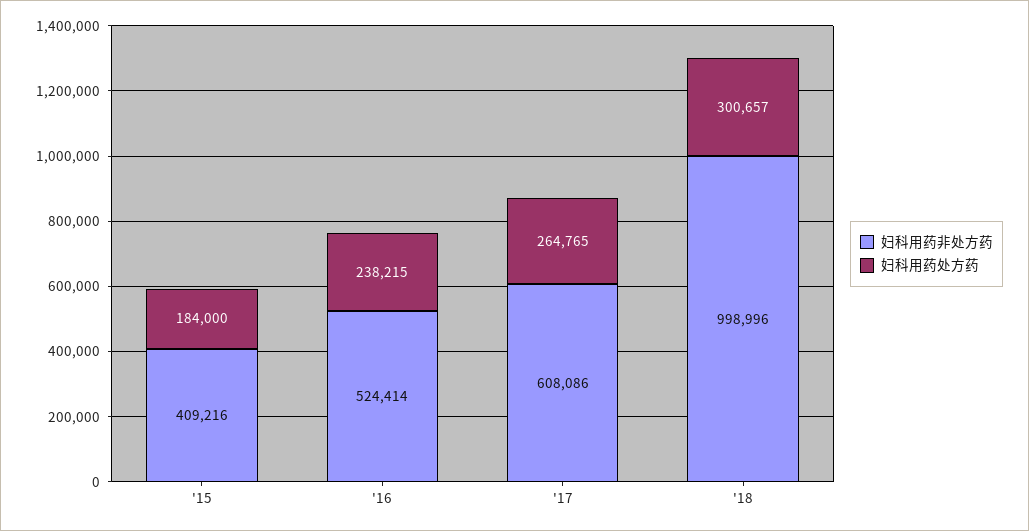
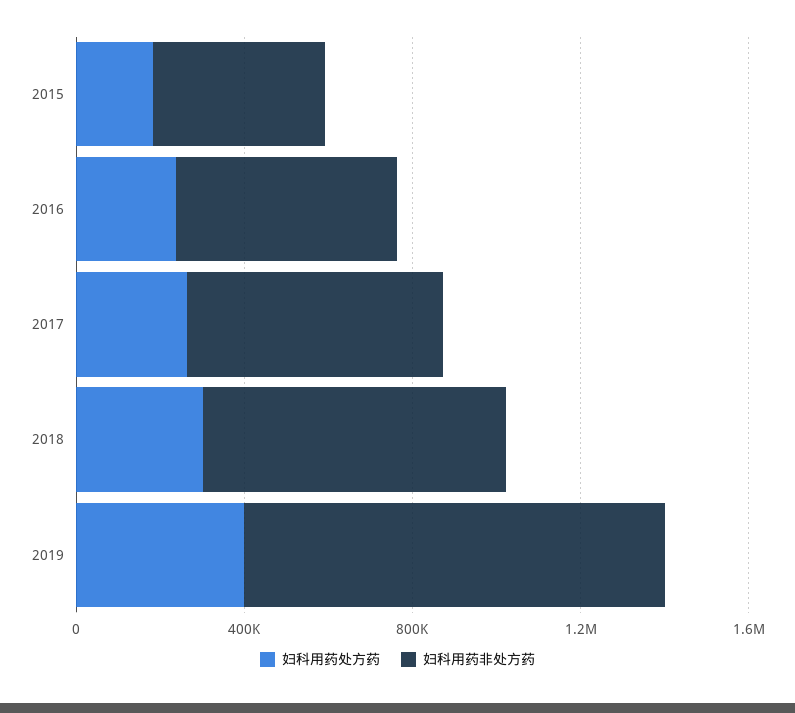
妇科用药非处方药, '18: 998996 -> 700000
妇科用药处方药, 2019: none -> 400000
妇科用药非处方药, 2019: none -> 1000000

